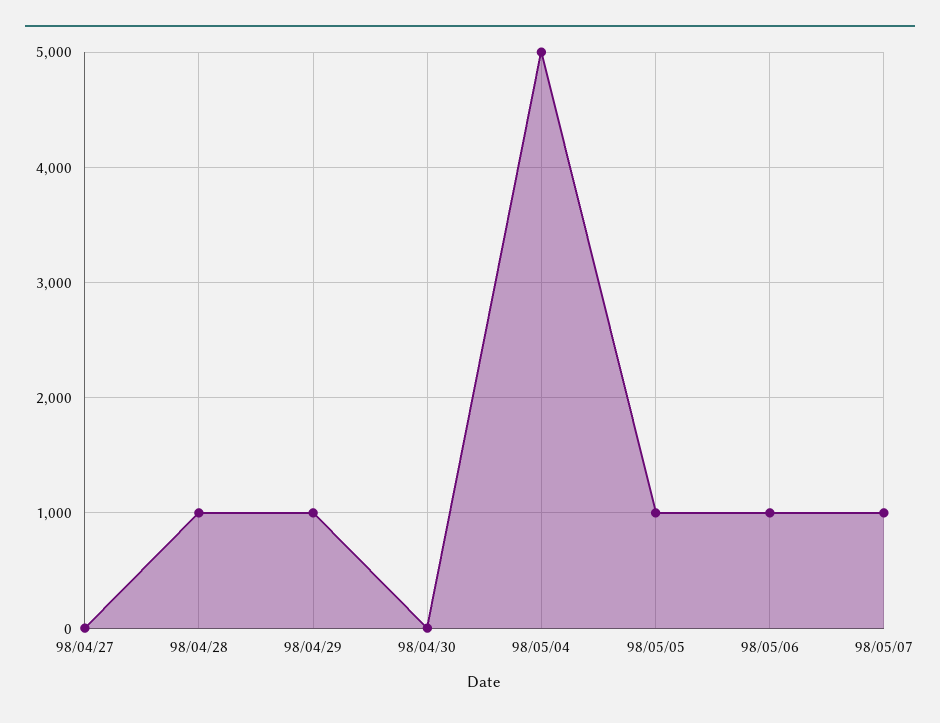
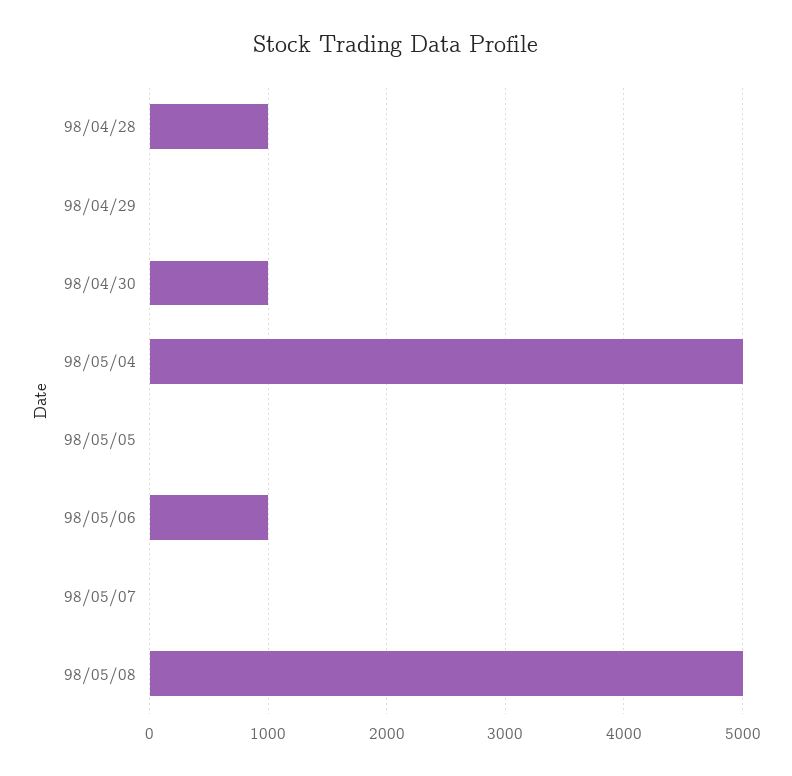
98/04/27: 0 -> none
98/04/29: 1000 -> 0
98/04/30: 0 -> 1000
98/05/05: 1000 -> 0
98/05/07: 1000 -> 0
98/05/08: none -> 5000

